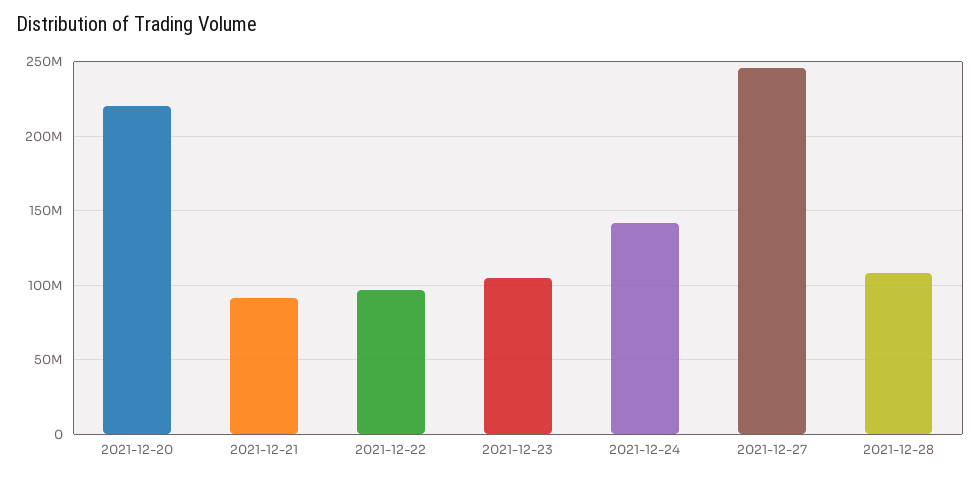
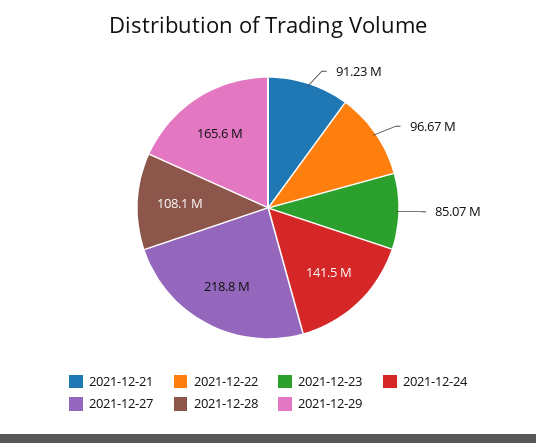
2021-12-20: 220000000 -> none
2021-12-23: 105000000 -> 85070000
2021-12-27: 245000000 -> 218800000
2021-12-29: none -> 165600000

